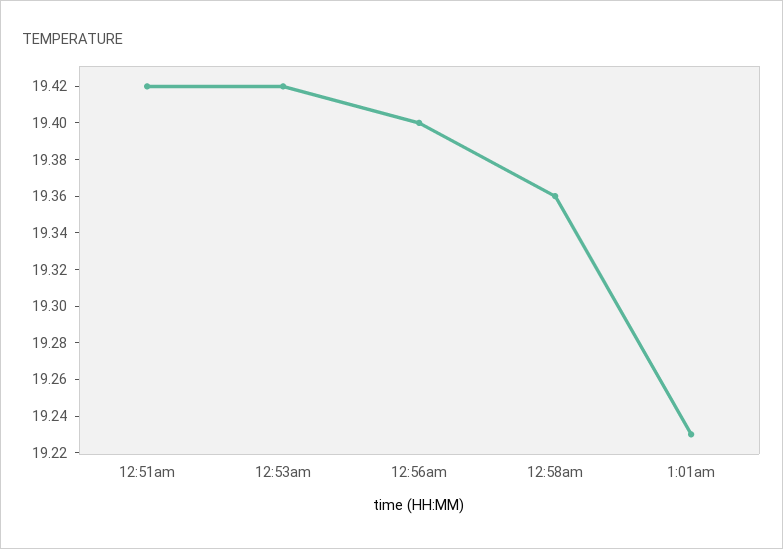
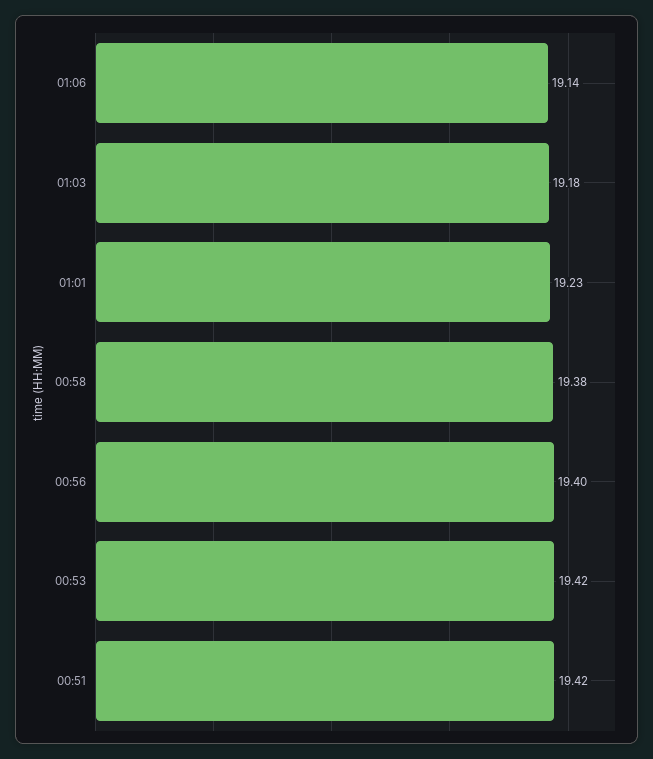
12:58am: 19.36 -> 19.38
01:06: none -> 19.14
01:03: none -> 19.18

